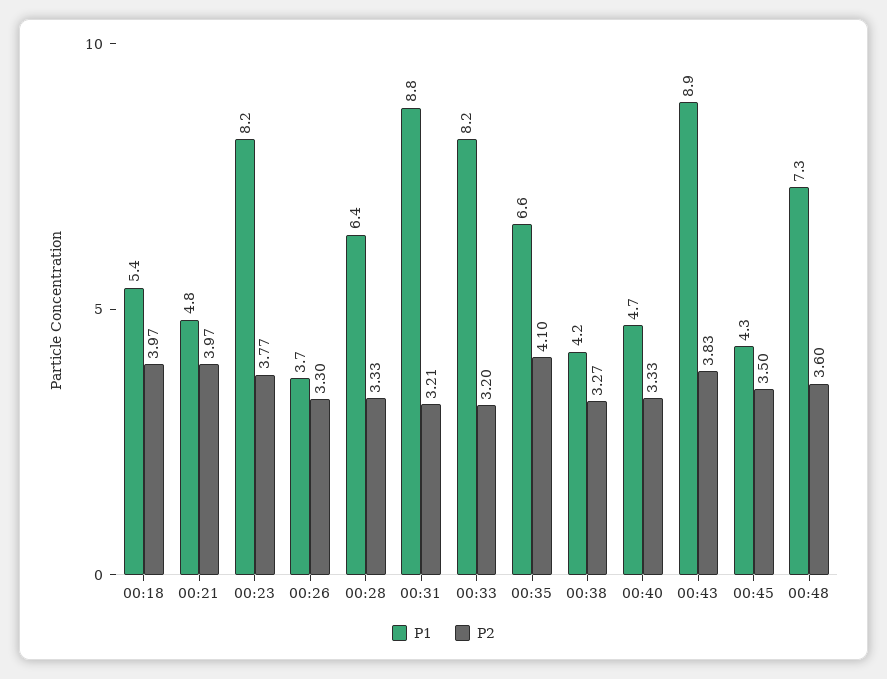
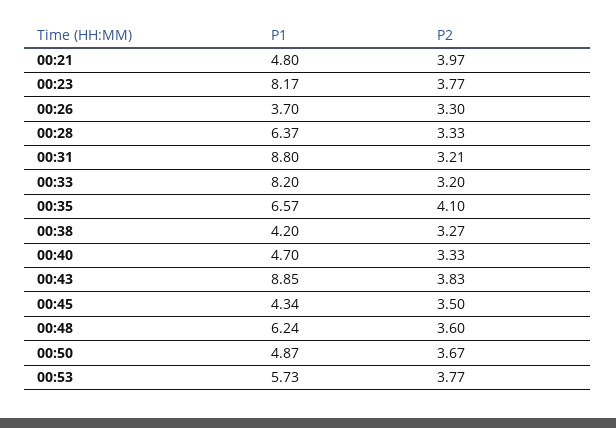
P1, 00:18: 5.4 -> none
P2, 00:18: 3.97 -> none
P1, 00:48: 7.3 -> 6.24
P1, 00:50: none -> 4.87
P2, 00:50: none -> 3.67
P1, 00:53: none -> 5.73
P2, 00:53: none -> 3.77

